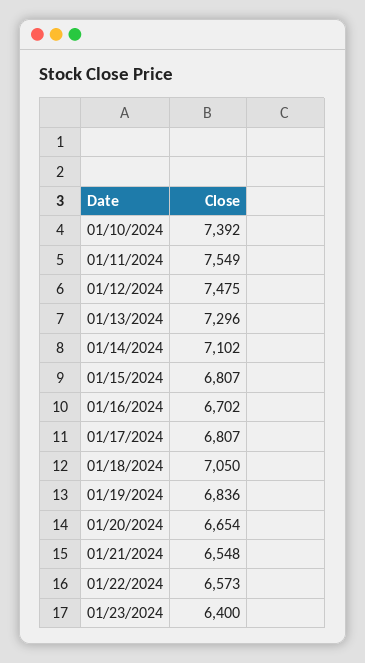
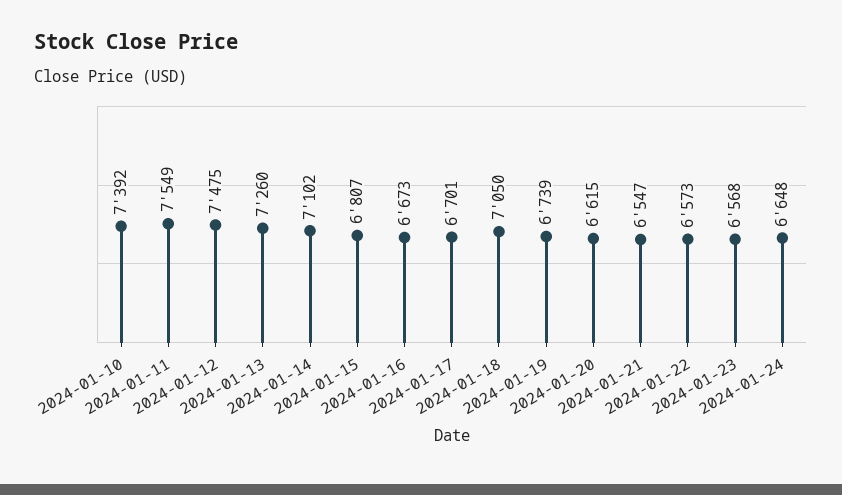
01/13/2024: 7296 -> 7260
01/16/2024: 6702 -> 6673
01/17/2024: 6807 -> 6701
01/19/2024: 6836 -> 6739
01/20/2024: 6654 -> 6615
01/21/2024: 6548 -> 6547
01/23/2024: 6400 -> 6568
2024-01-24: none -> 6648

